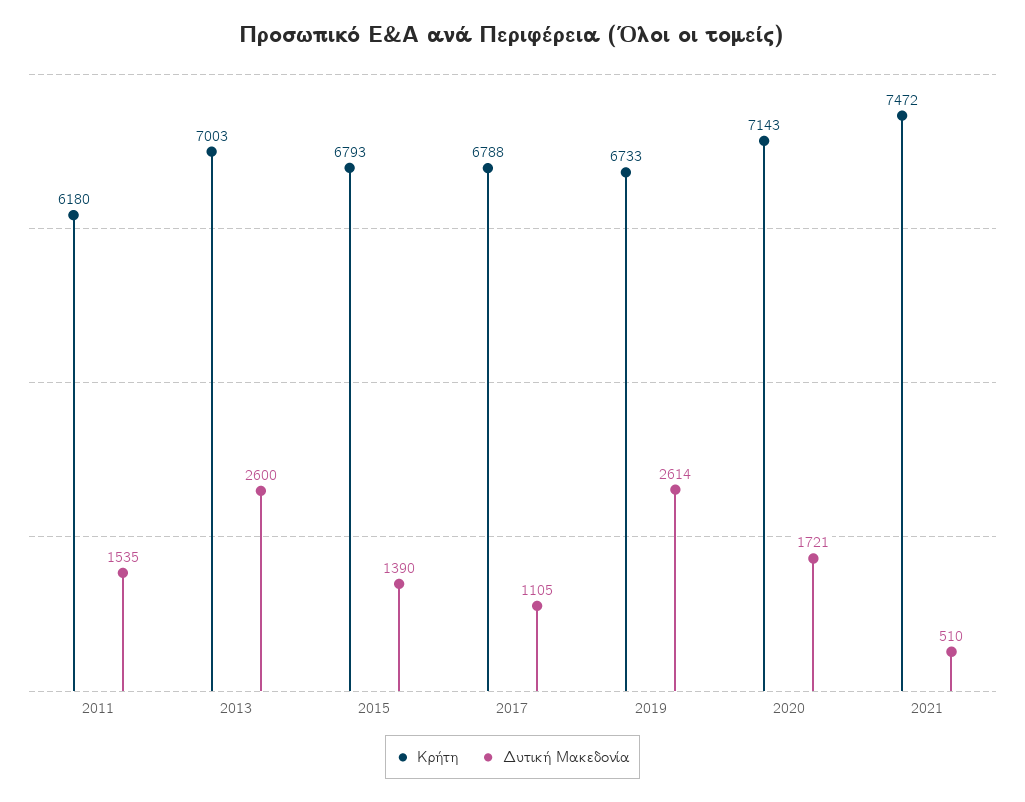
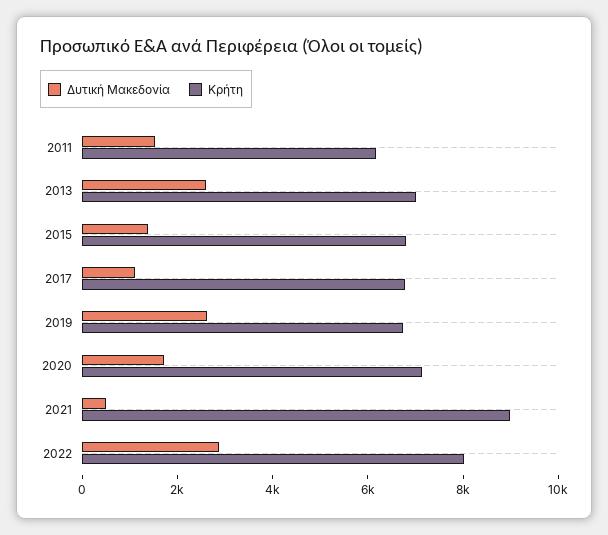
Κρήτη, 2021: 7472 -> 9000
Δυτική Μακεδονία, 2022: none -> 3000
Κρήτη, 2022: none -> 8000

